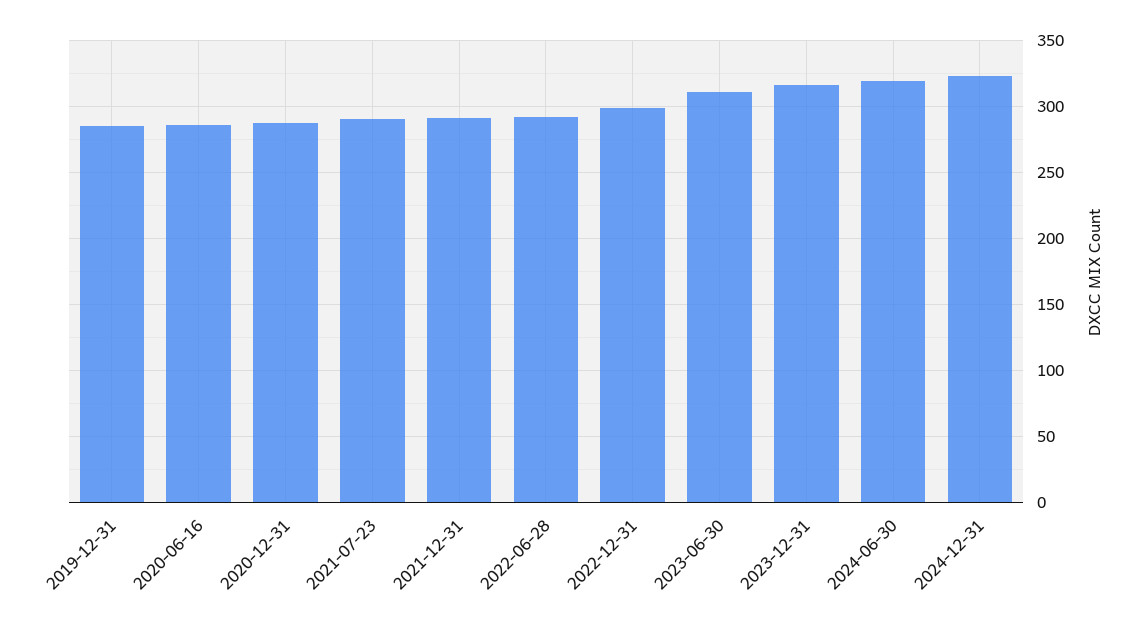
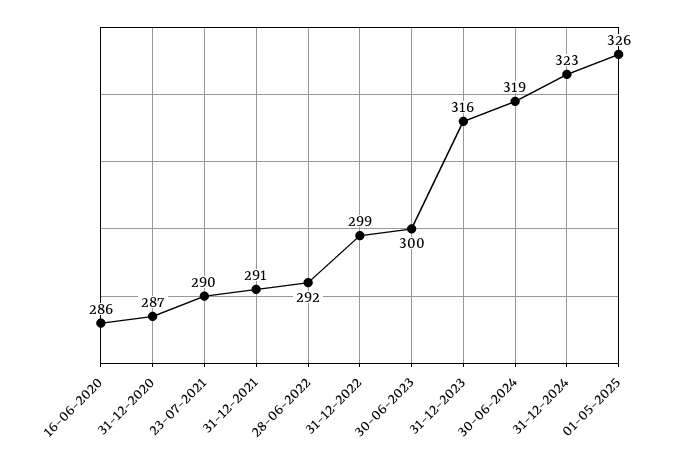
2019-12-31: 285 -> none
2023-06-30: 310 -> 300
01-05-2025: none -> 326

